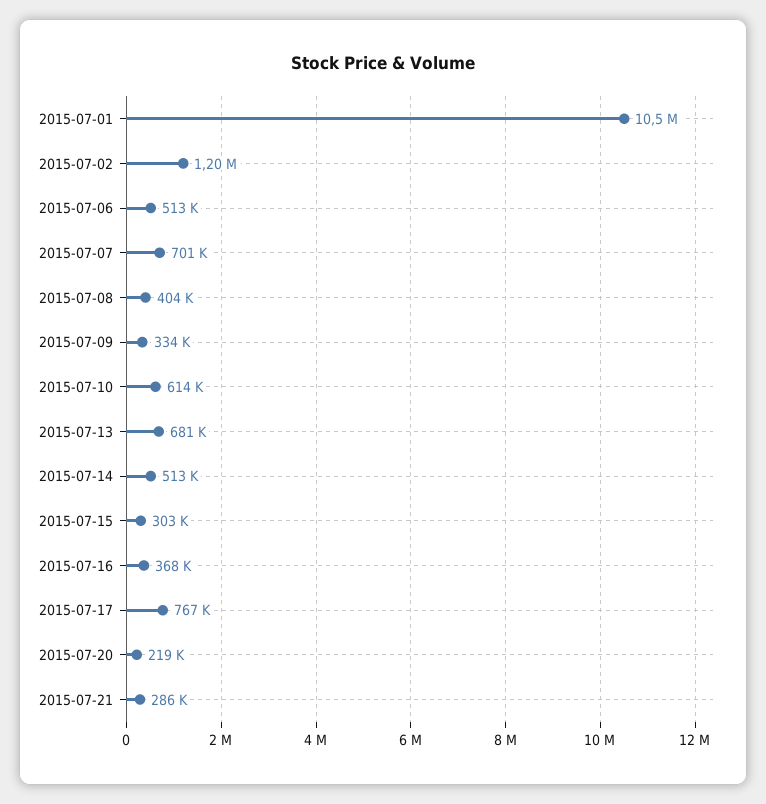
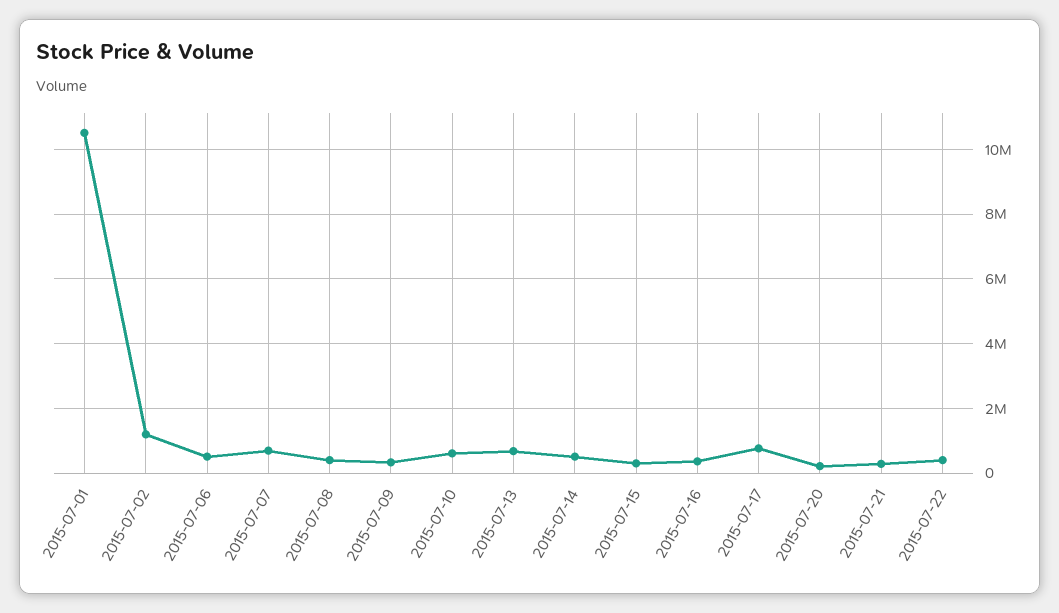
2015-07-22: none -> 400000

